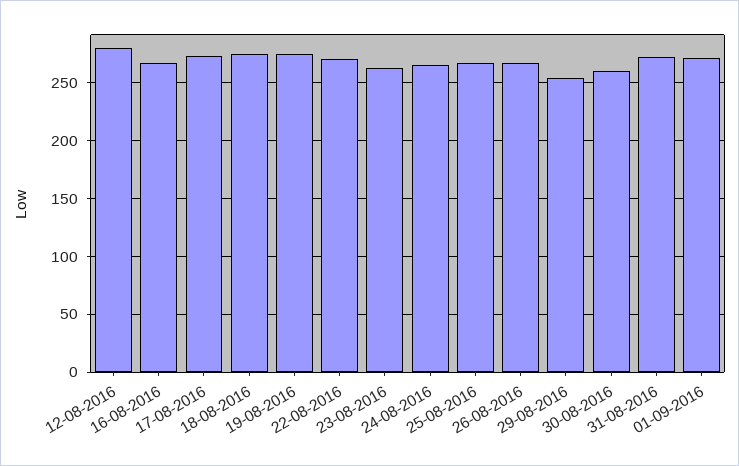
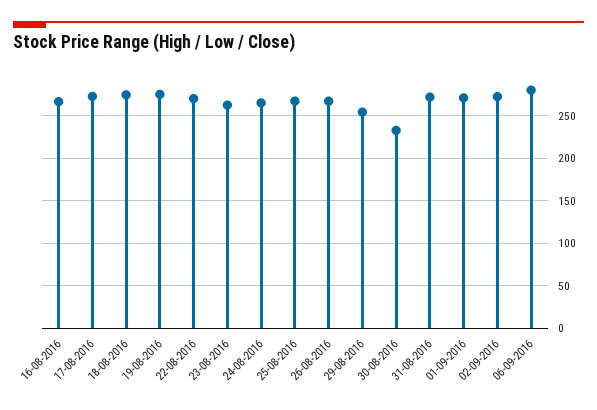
12-08-2016: 280 -> none
30-08-2016: 260 -> 230
02-09-2016: none -> 270
06-09-2016: none -> 280

